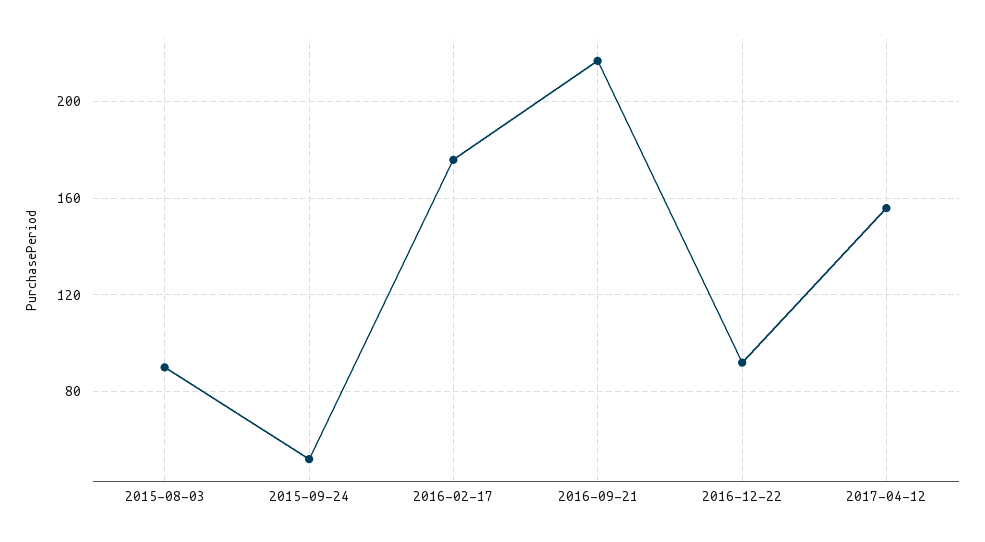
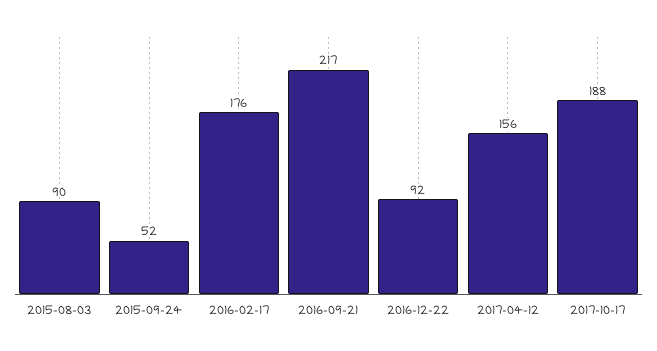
2017-10-17: none -> 188

